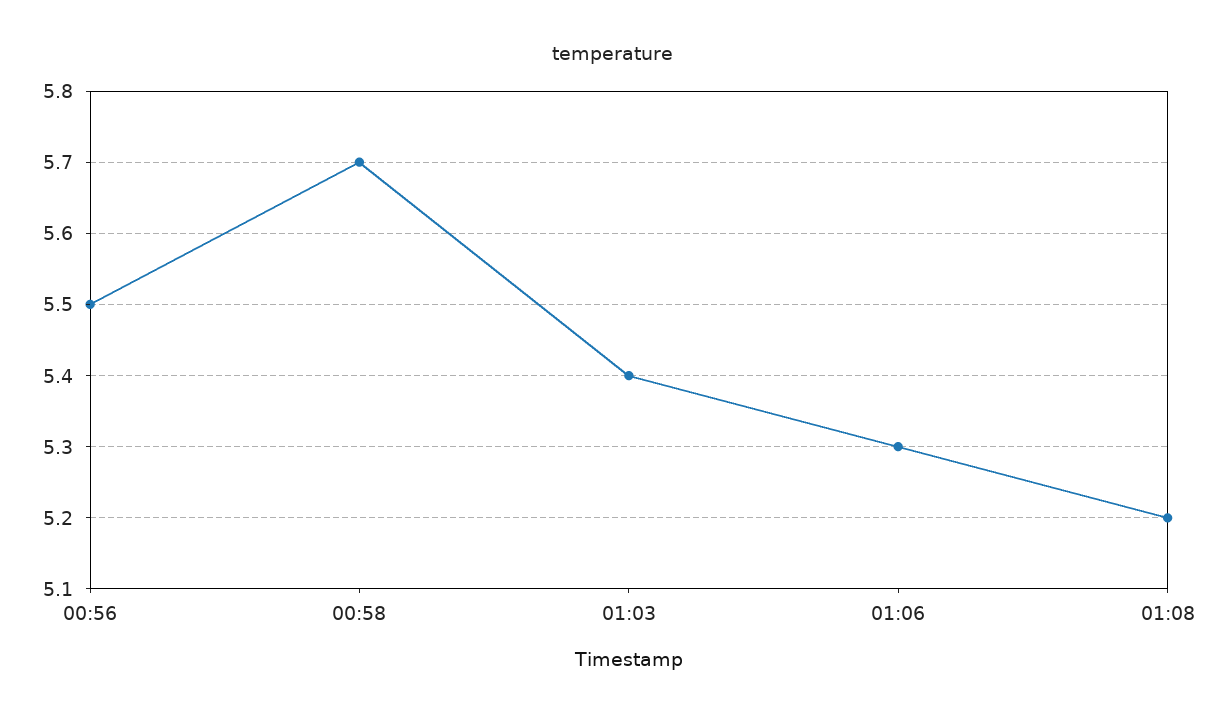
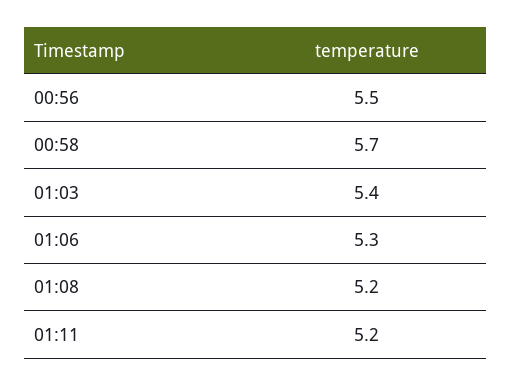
01:11: none -> 5.2

